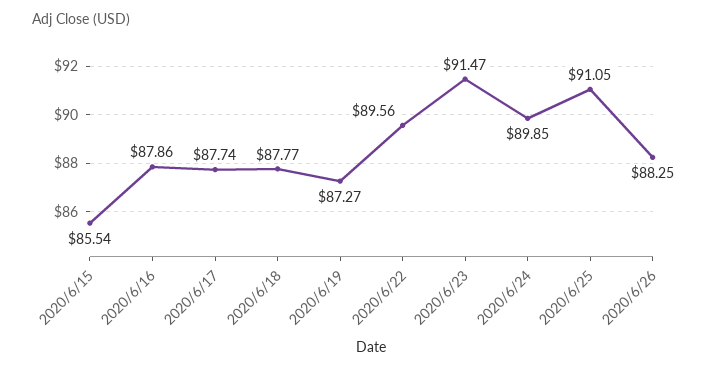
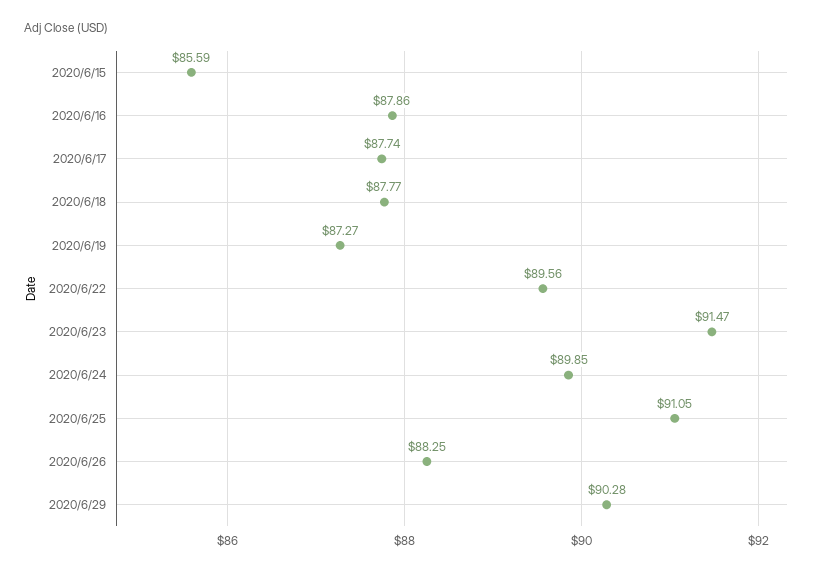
2020/6/15: 85.54 -> 85.59
2020/6/29: none -> 90.28

